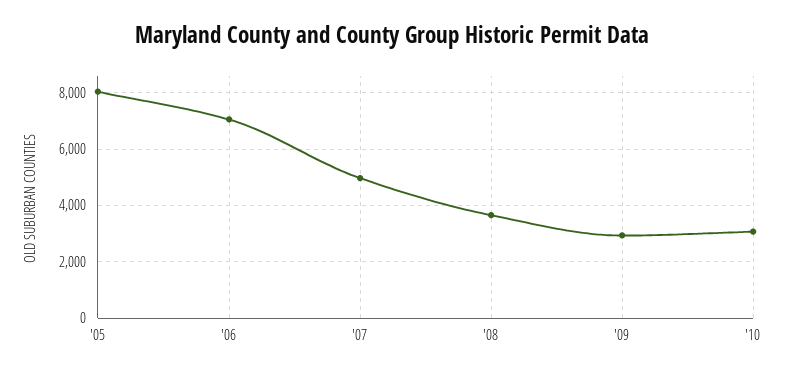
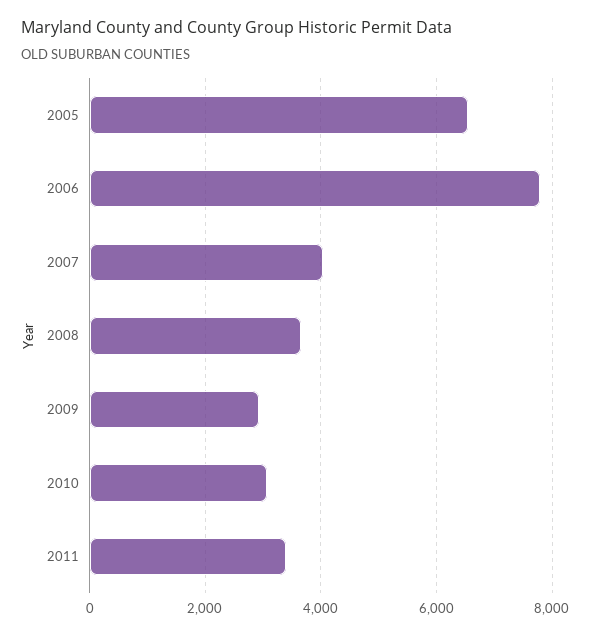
'05: 8000 -> 6600
'06: 7000 -> 7800
'07: 5000 -> 4000
2011: none -> 3400

